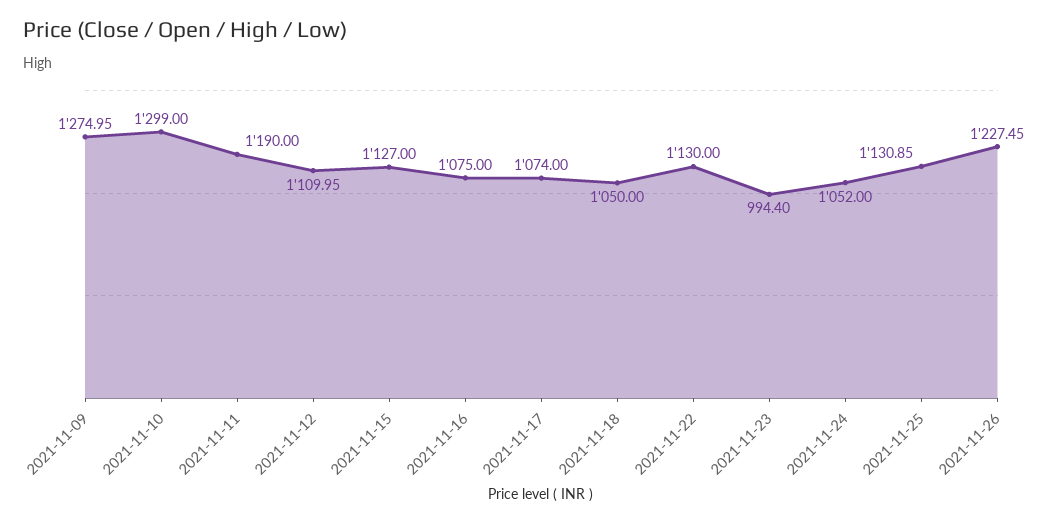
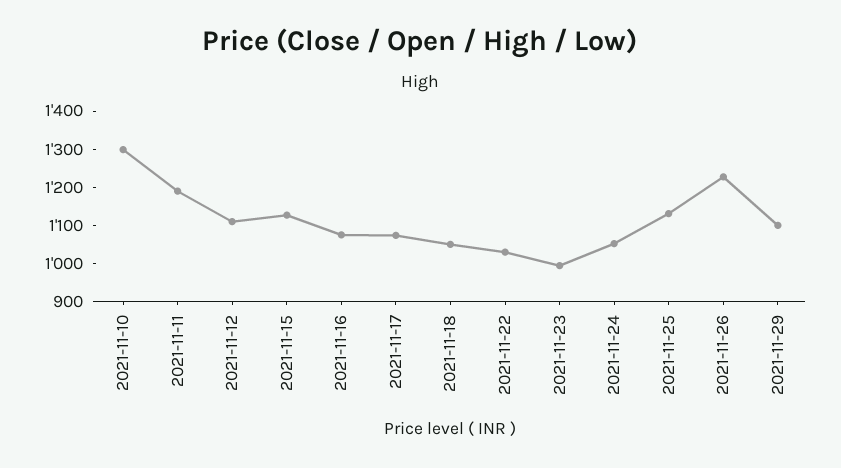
2021-11-09: 1274.95 -> none
2021-11-22: 1130 -> 1025
2021-11-29: none -> 1100

